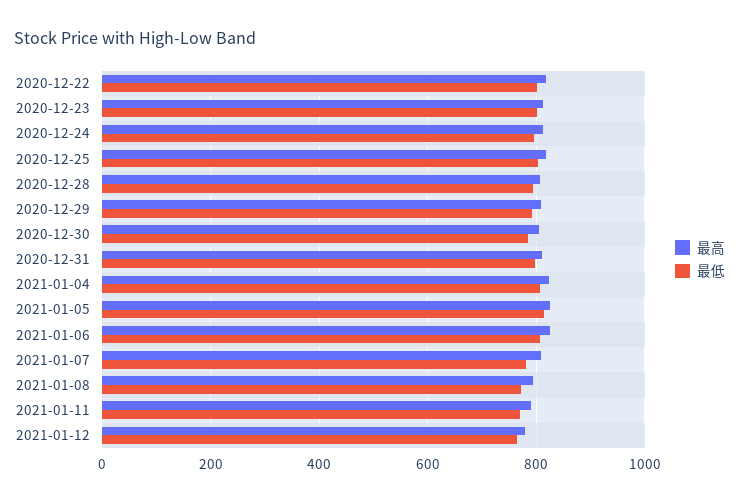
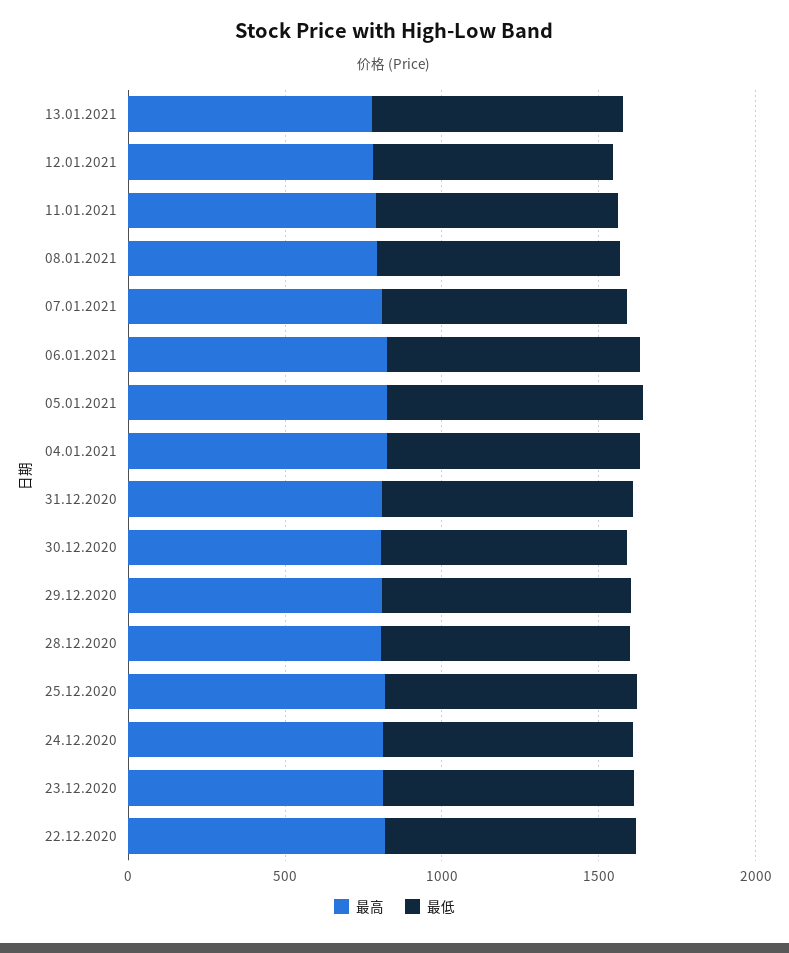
最高, 13.01.2021: none -> 800
最低, 13.01.2021: none -> 800

